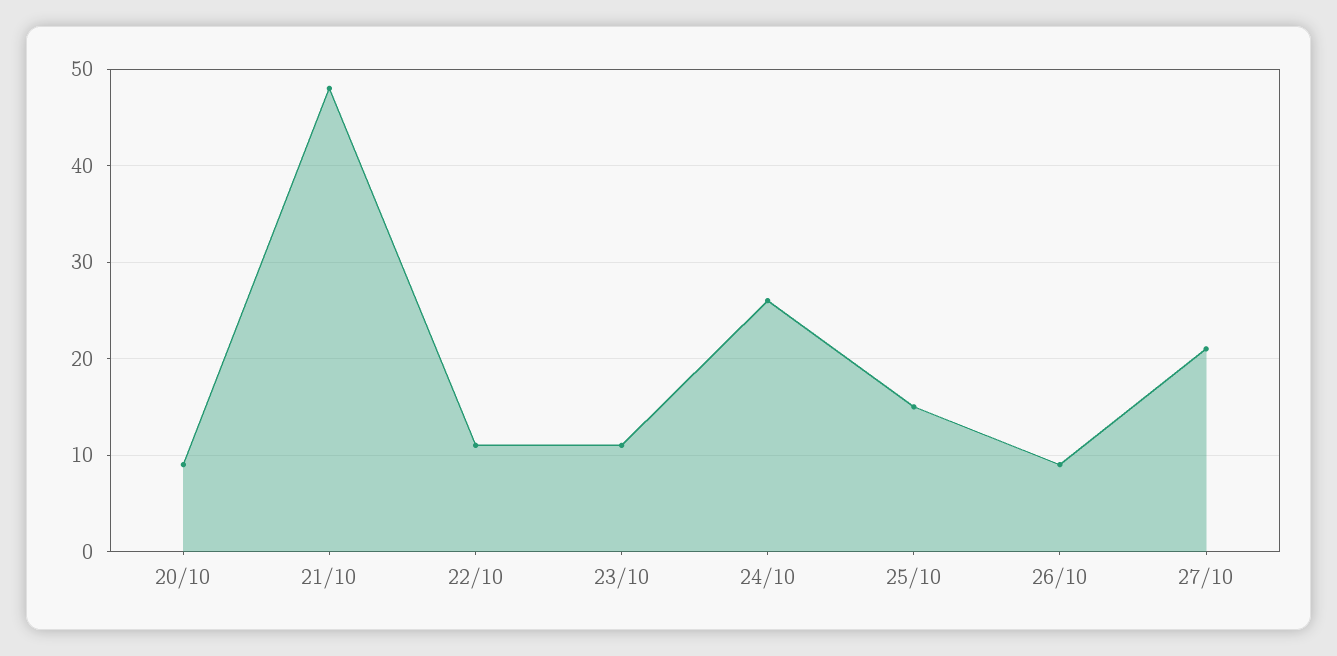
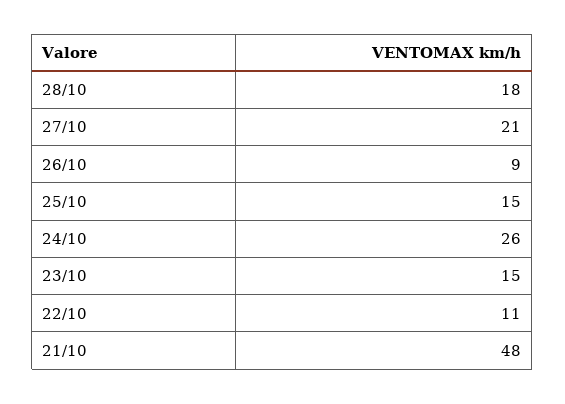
20/10: 9 -> none
23/10: 11 -> 15
28/10: none -> 18

